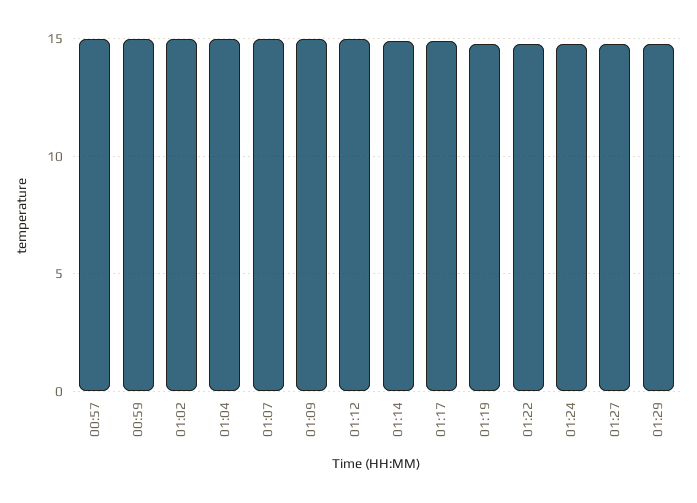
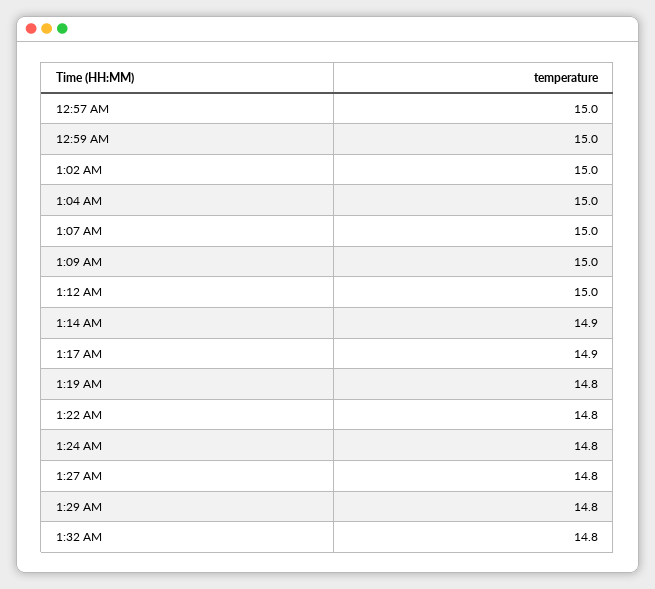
1:32 AM: none -> 14.8

